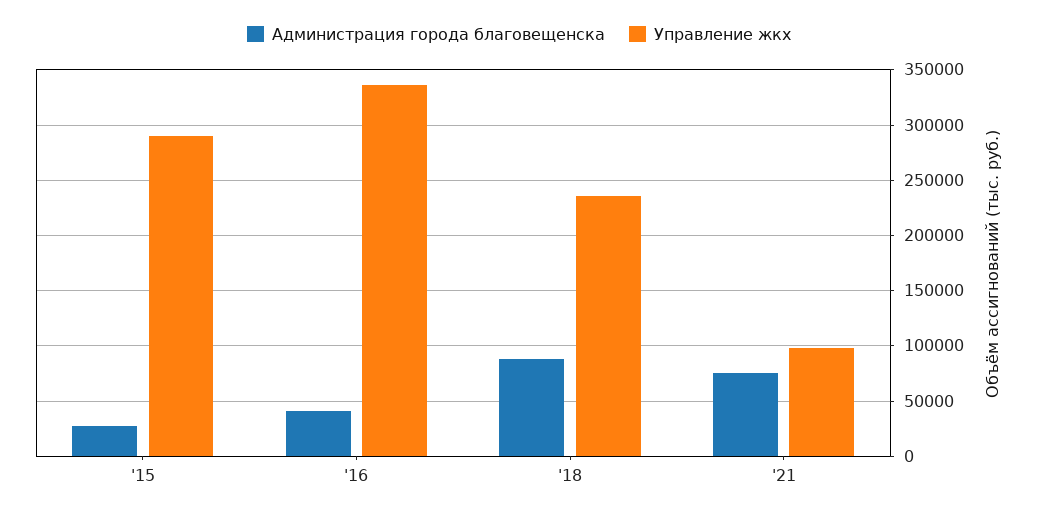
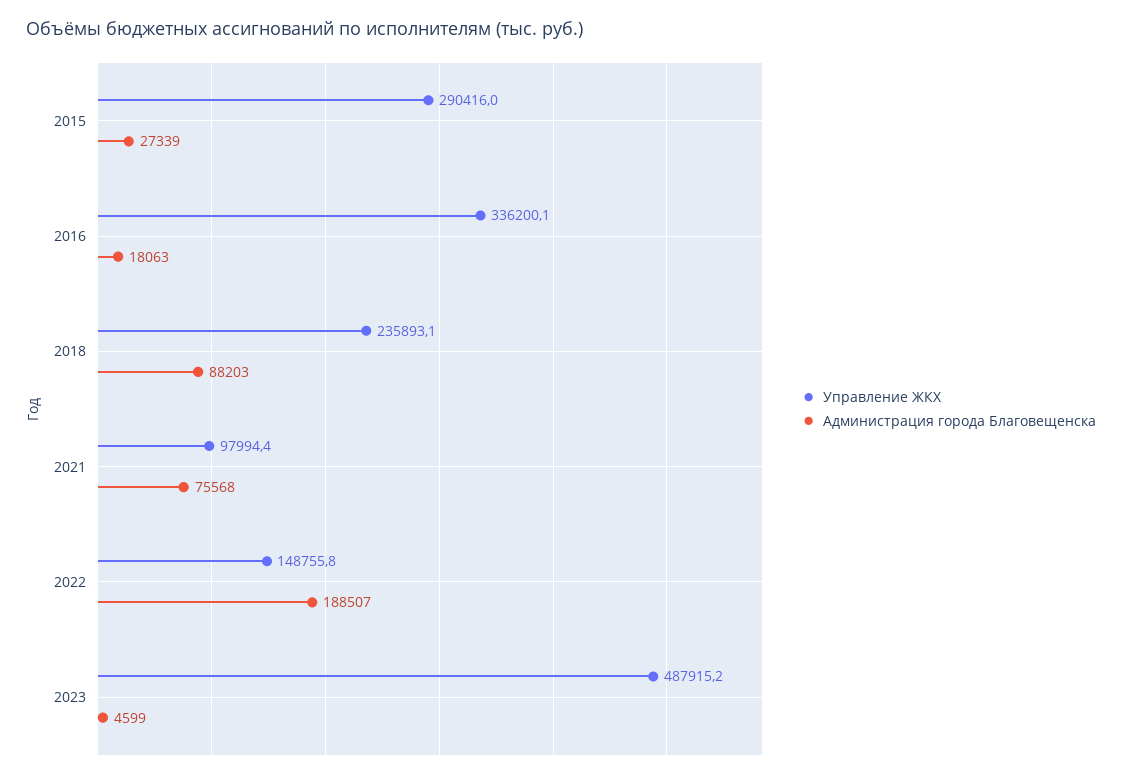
Администрация города благовещенска, '16: 40000 -> 18063
Управление жкх, 2022: none -> 148755.8
Администрация города благовещенска, 2022: none -> 188507
Управление жкх, 2023: none -> 487915.2
Администрация города благовещенска, 2023: none -> 4599

